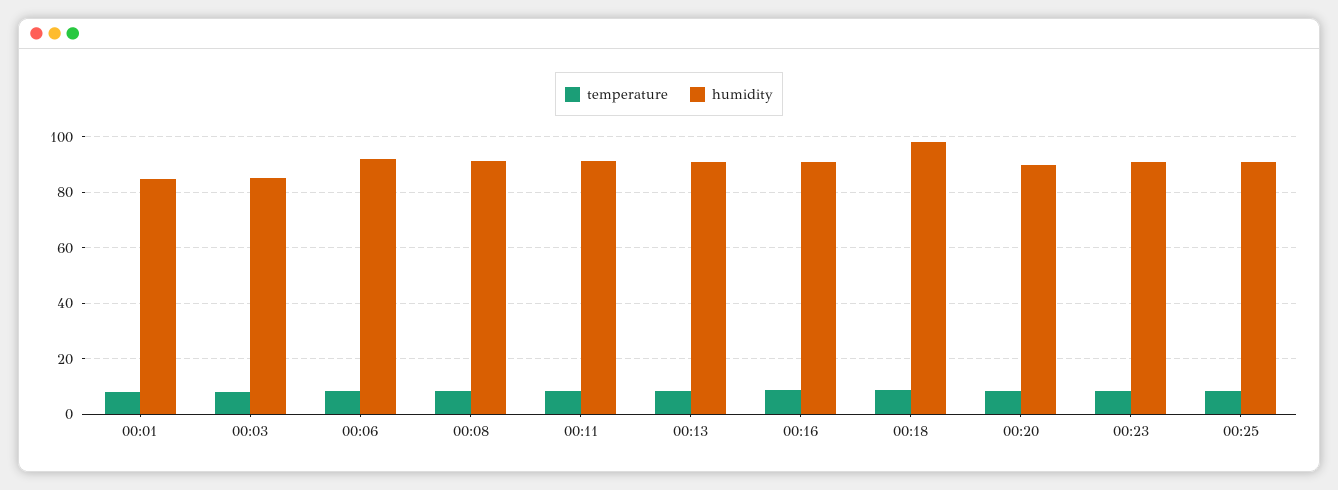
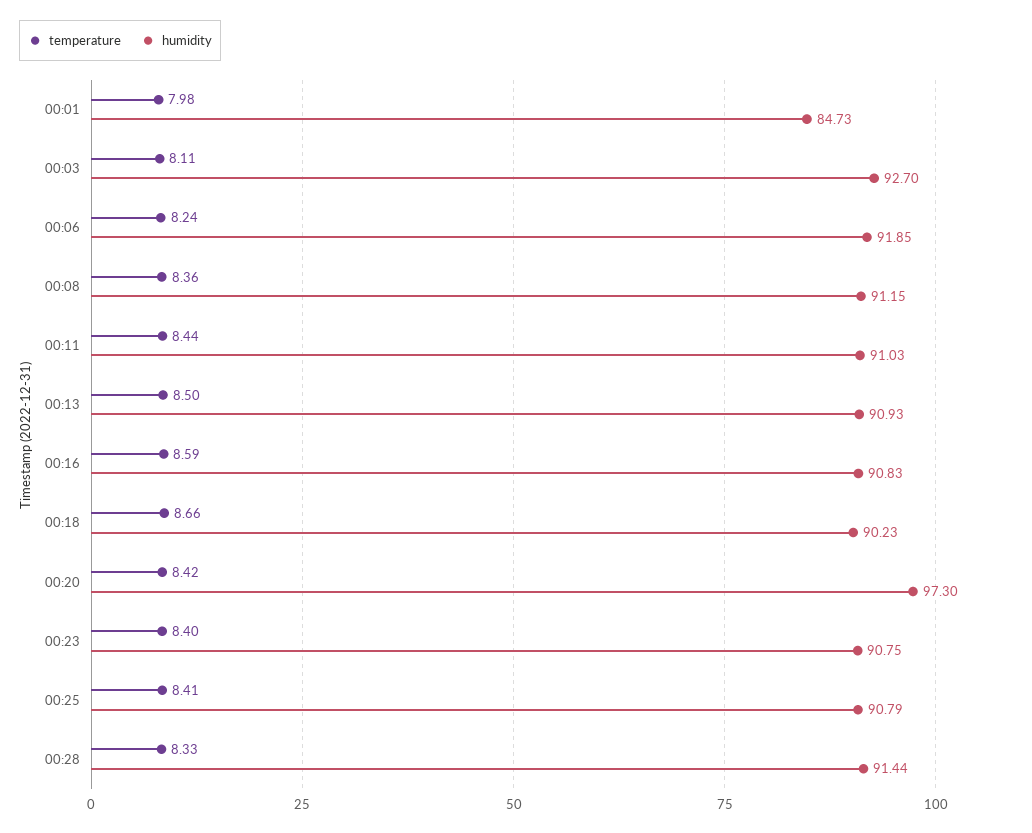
humidity, 00:03: 85 -> 92.7
humidity, 00:18: 97.5 -> 90.23
humidity, 00:20: 90 -> 97.3
temperature, 00:28: none -> 8.33
humidity, 00:28: none -> 91.44

